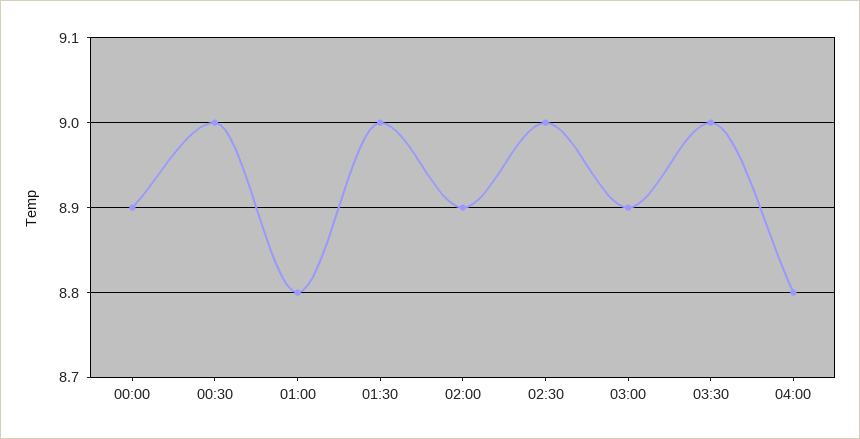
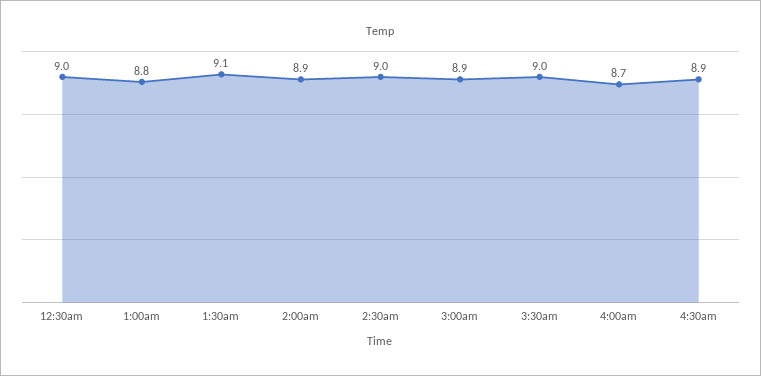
00:00: 8.9 -> none
01:30: 9 -> 9.1
04:00: 8.8 -> 8.7
4:30am: none -> 8.9

